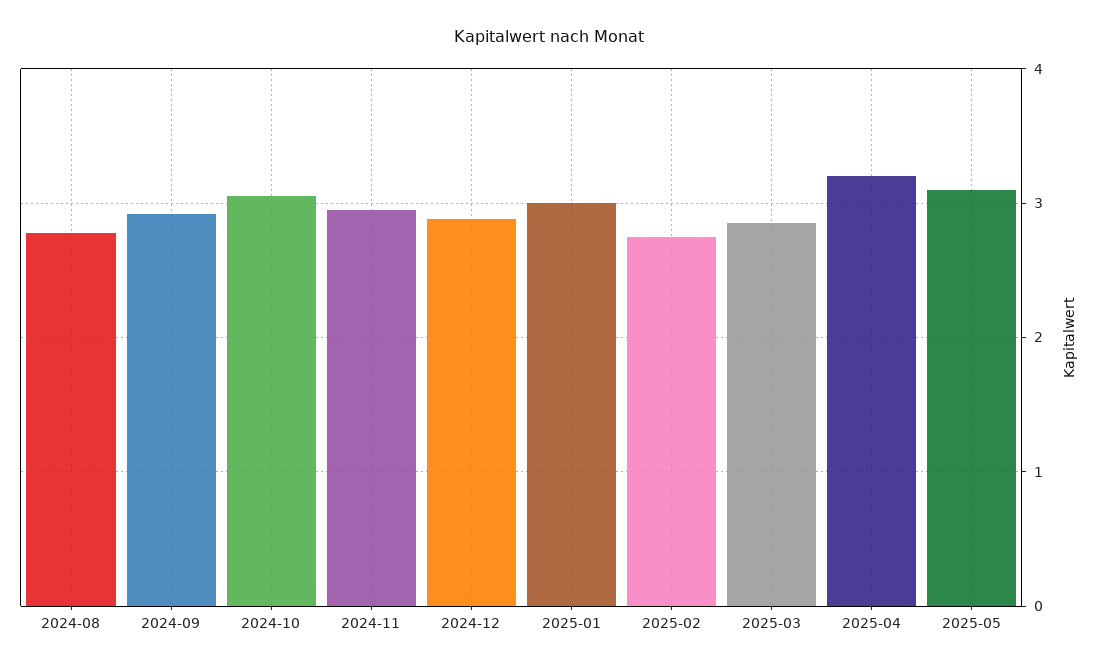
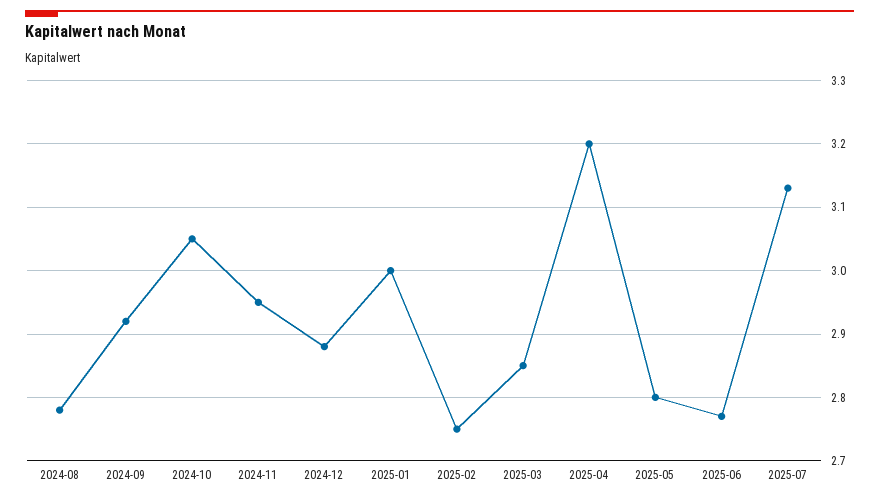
2025-05: 3.1 -> 2.8
2025-06: none -> 2.77
2025-07: none -> 3.13

